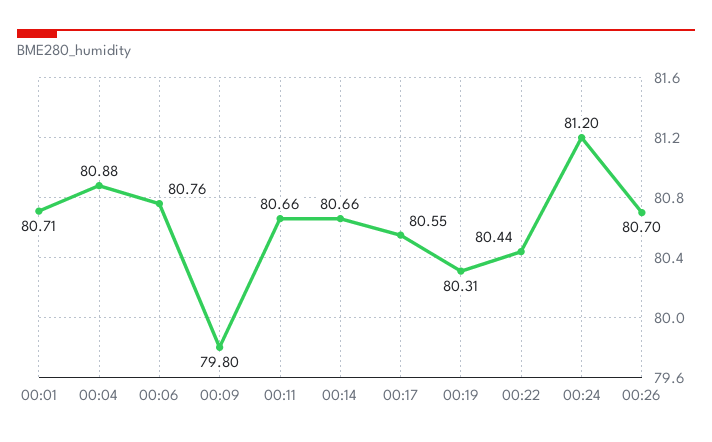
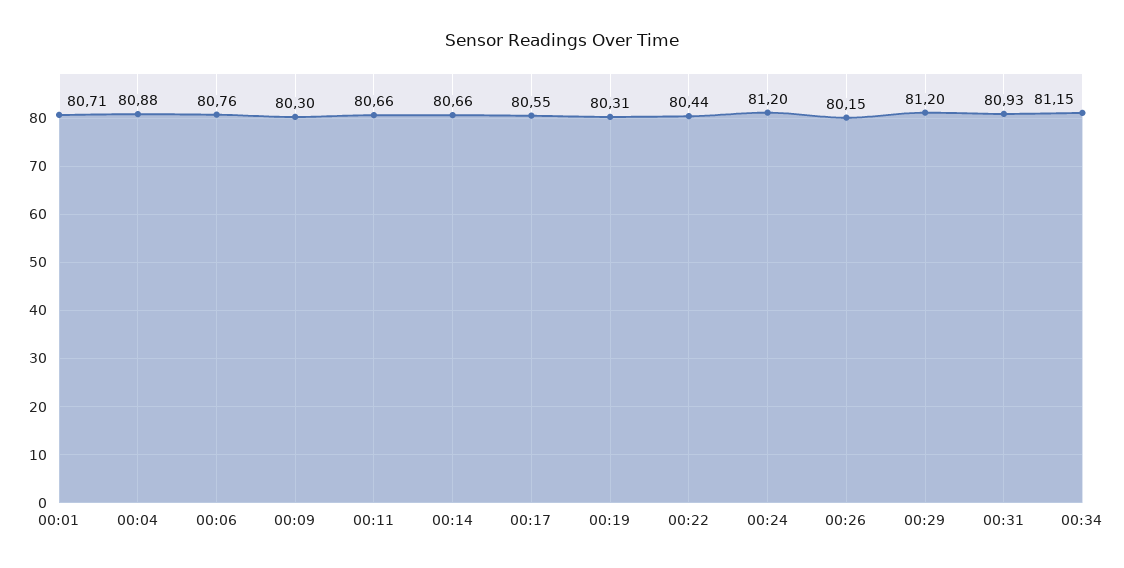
00:09: 79.8 -> 80.3
00:26: 80.7 -> 80.15
00:29: none -> 81.2
00:31: none -> 80.93
00:34: none -> 81.15

